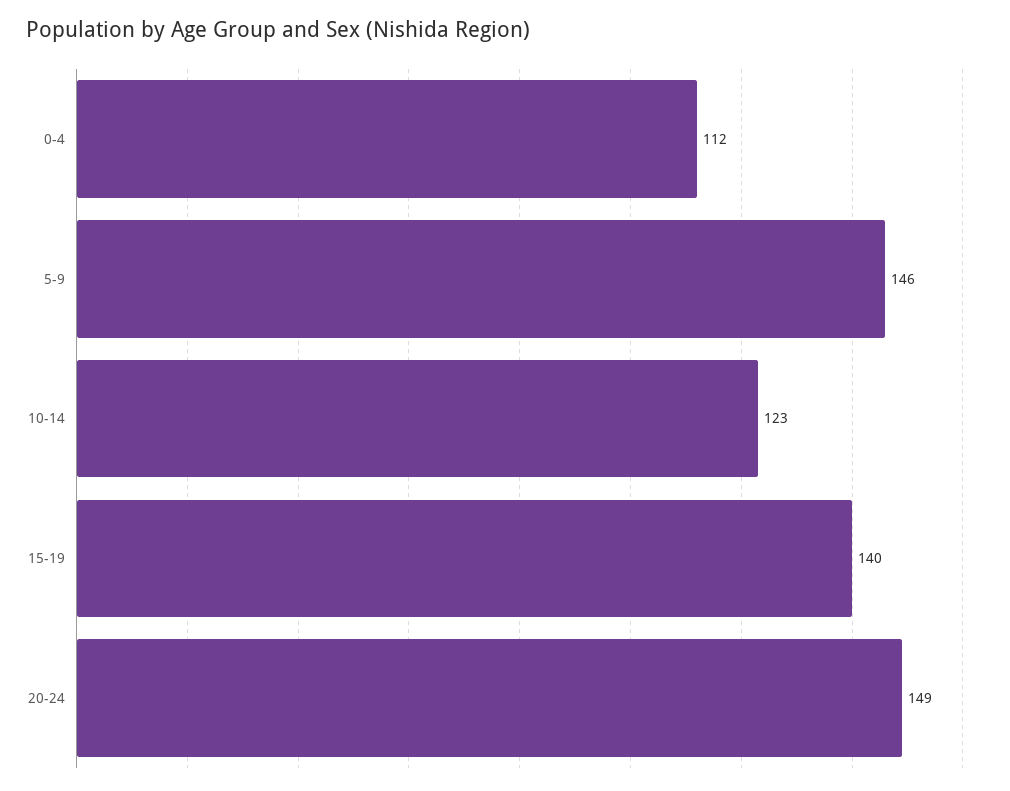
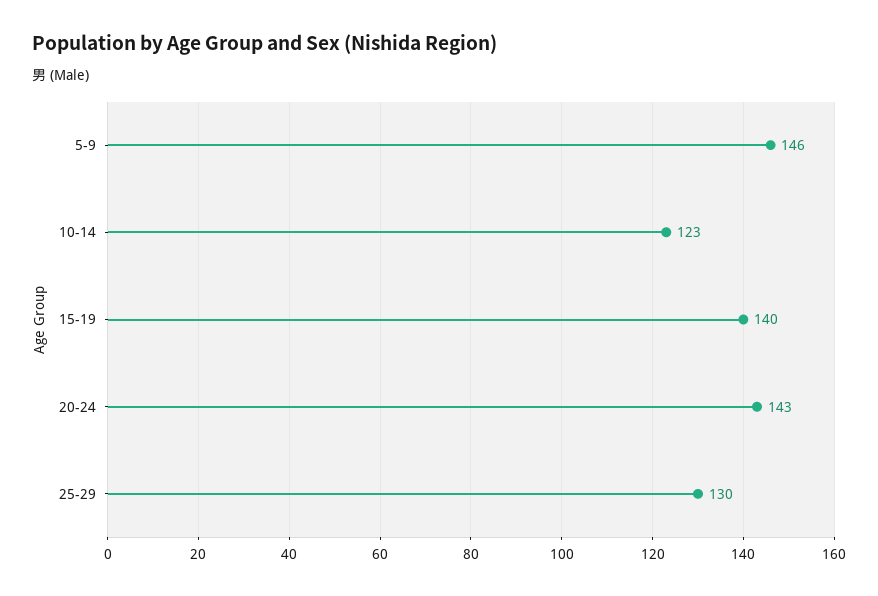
0-4: 112 -> none
20-24: 149 -> 143
25-29: none -> 130

